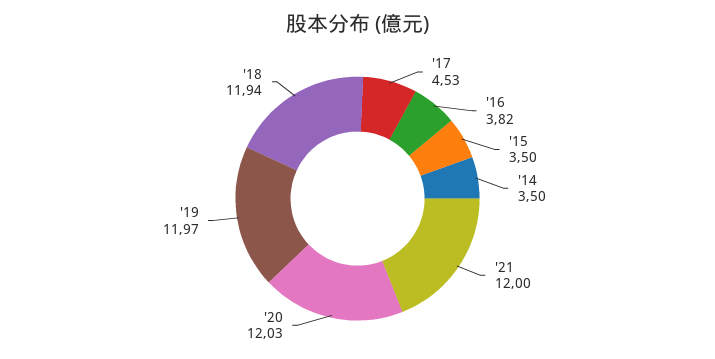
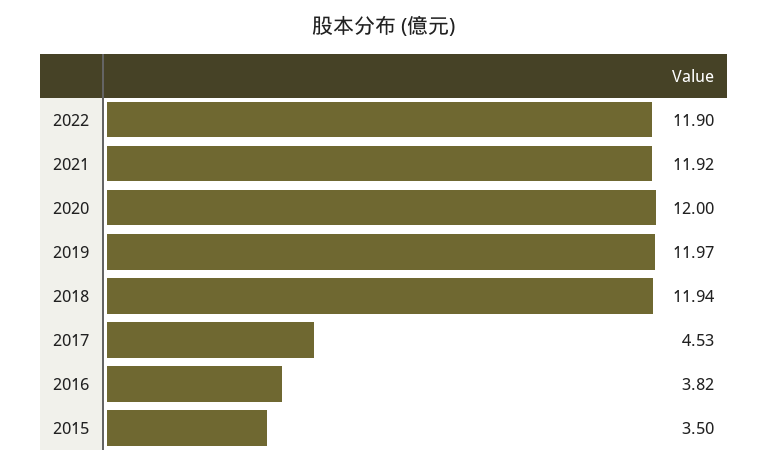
'14: 3.5 -> none
'21: 12 -> 11.92
'20: 12.03 -> 12
2022: none -> 11.9

